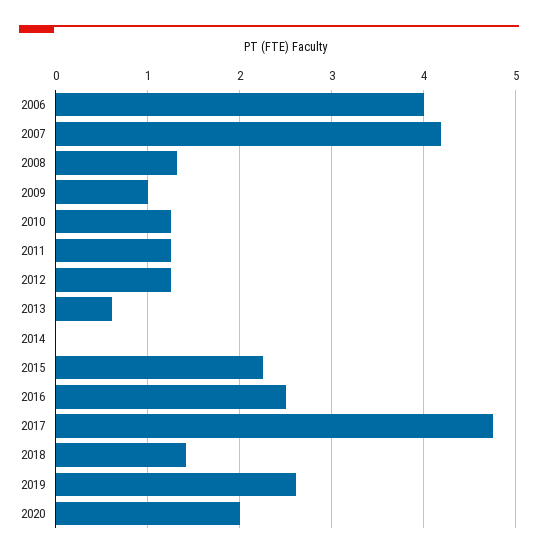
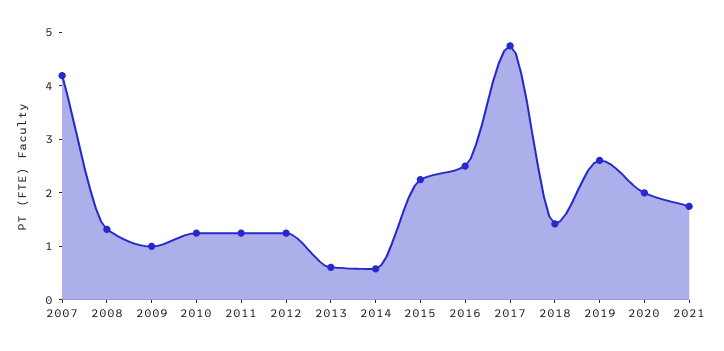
2006: 4 -> none
2014: 0 -> 0.6
2021: none -> 1.8

